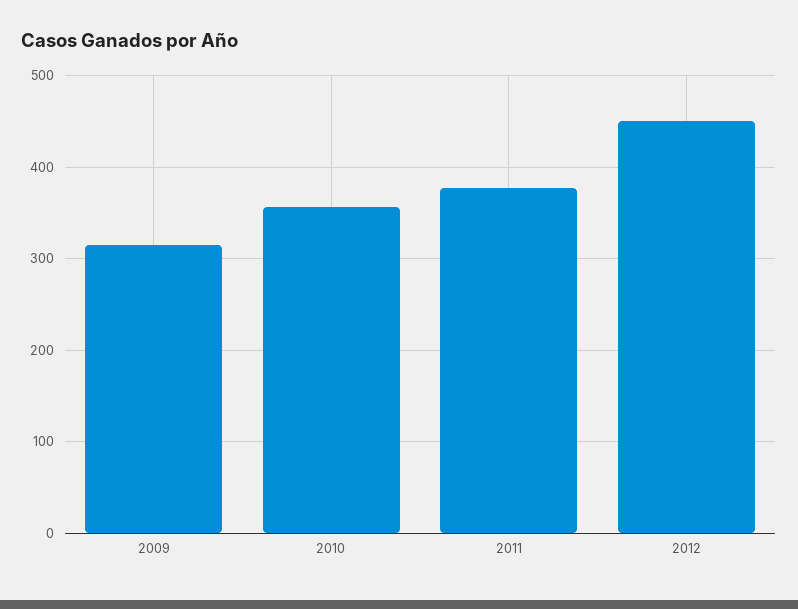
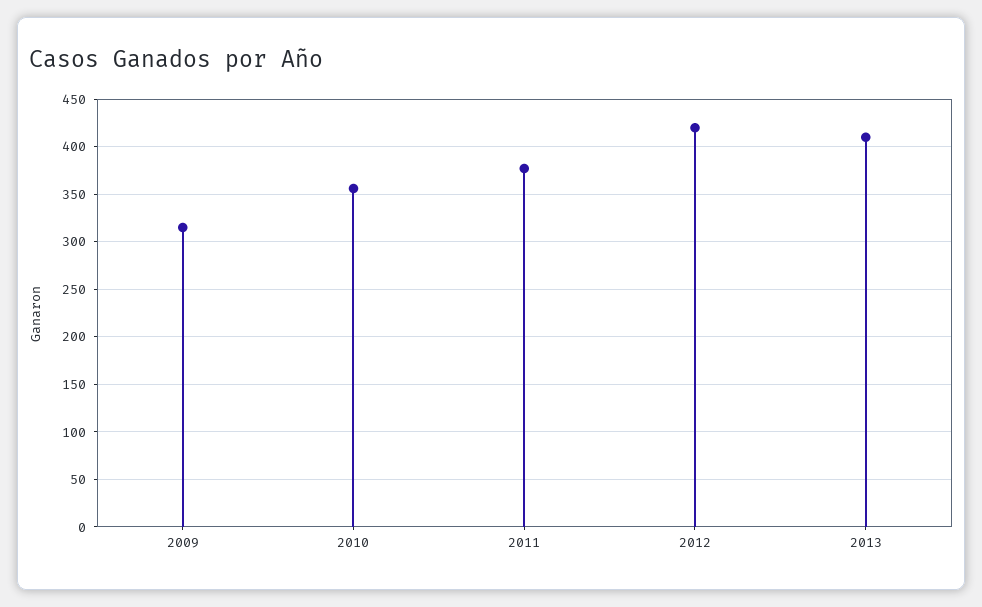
2012: 450 -> 420
2013: none -> 410

